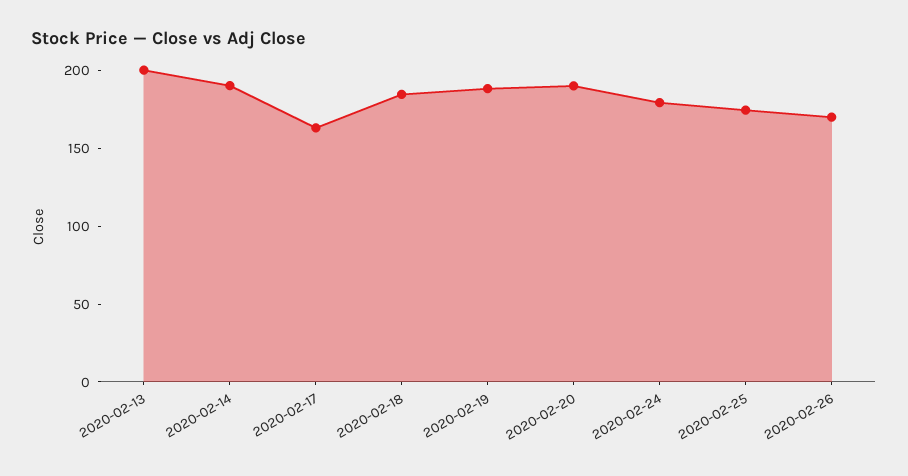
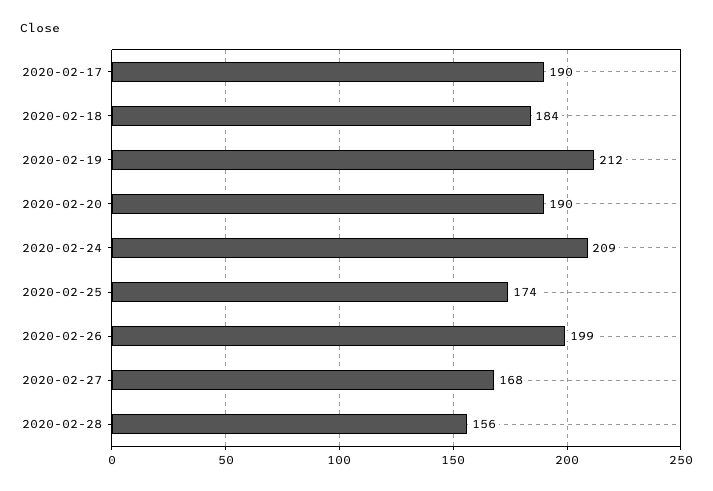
2020-02-13: 200 -> none
2020-02-14: 190 -> none
2020-02-17: 160 -> 190
2020-02-19: 190 -> 212
2020-02-24: 180 -> 209
2020-02-26: 170 -> 199
2020-02-27: none -> 168
2020-02-28: none -> 156

